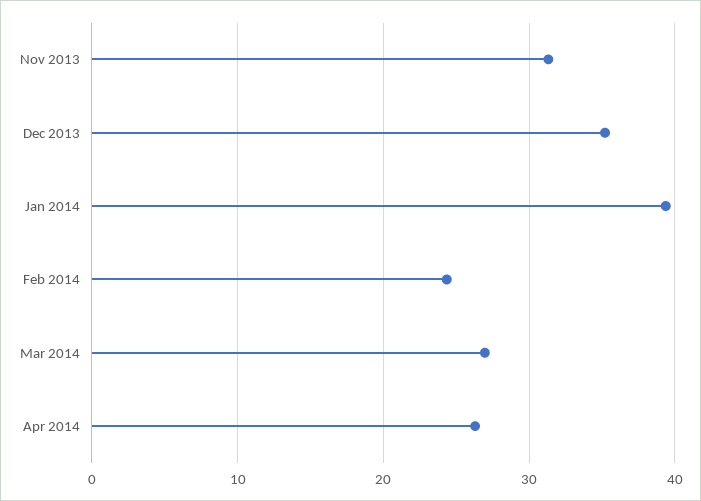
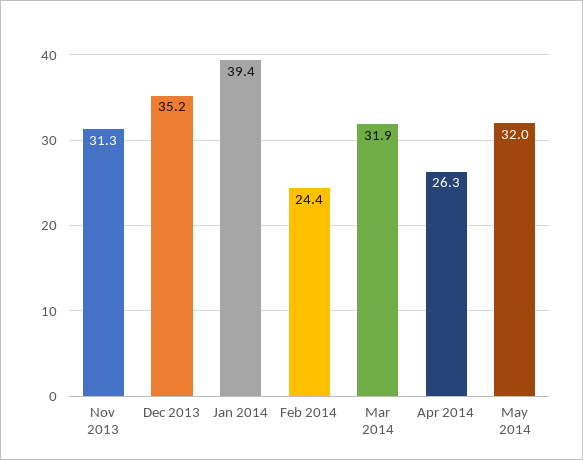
Mar 2014: 27 -> 31.9
May 2014: none -> 32

